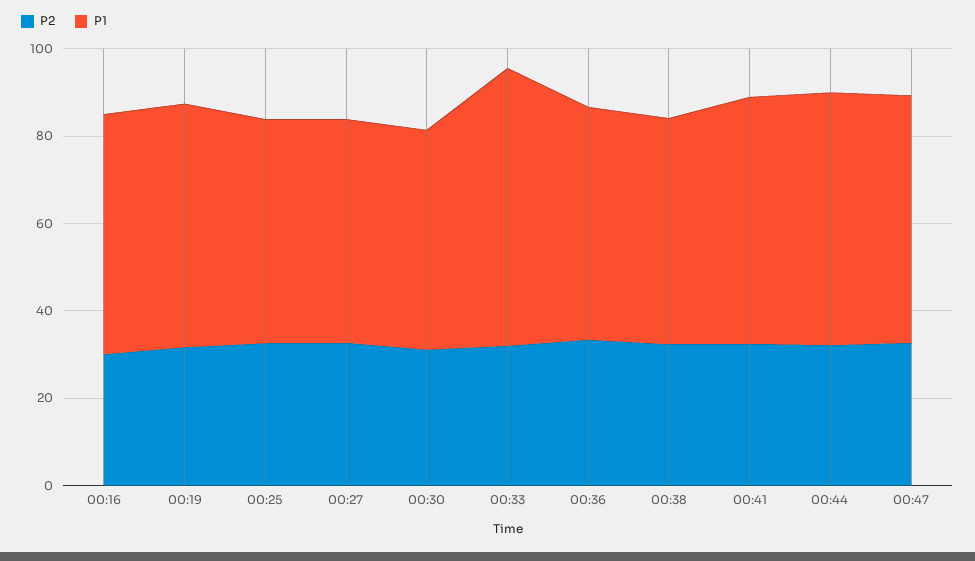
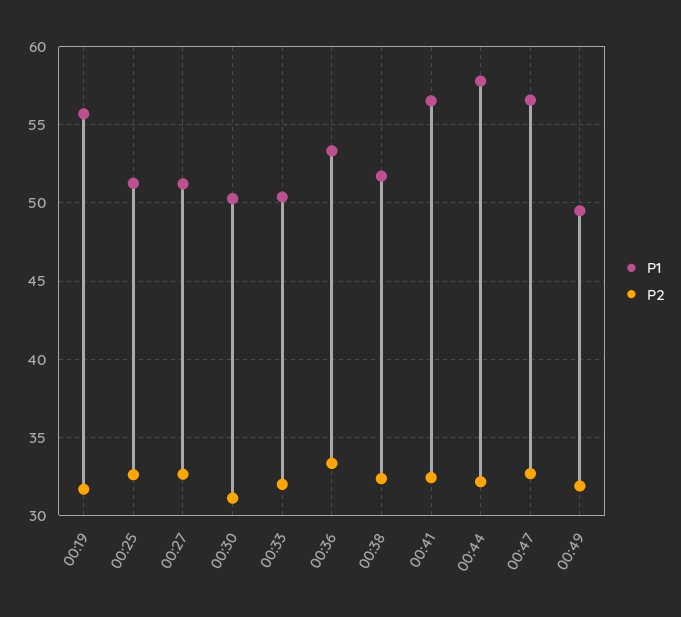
P2, 00:16: 30 -> none
P1, 00:16: 55 -> none
P1, 00:33: 65 -> 50.5
P1, 00:49: none -> 49.5
P2, 00:49: none -> 32

